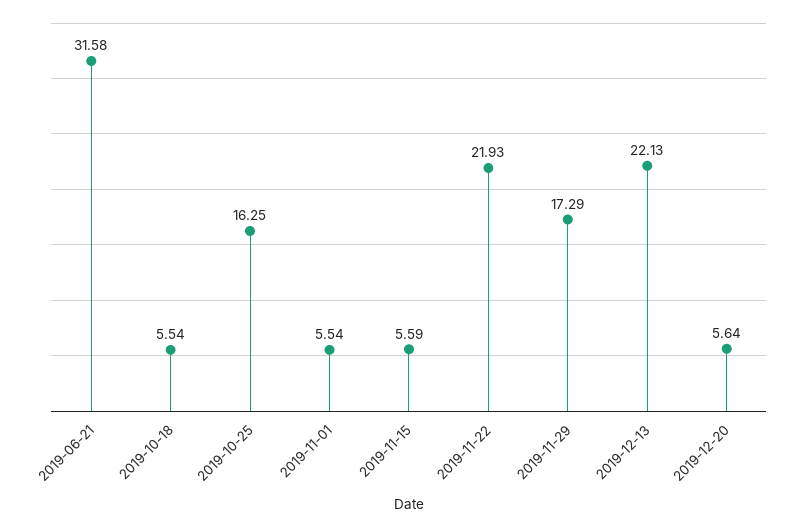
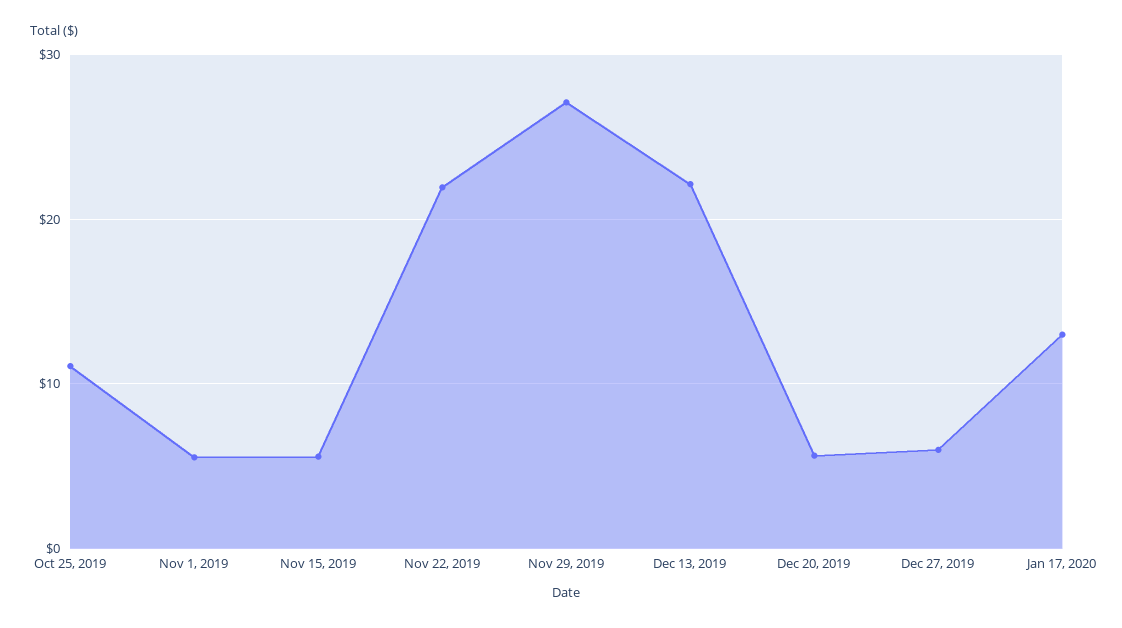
2019-06-21: 31.58 -> none
2019-10-18: 5.54 -> none
2019-10-25: 16.25 -> 11
2019-11-29: 17.29 -> 27
Dec 27, 2019: none -> 6
Jan 17, 2020: none -> 13

